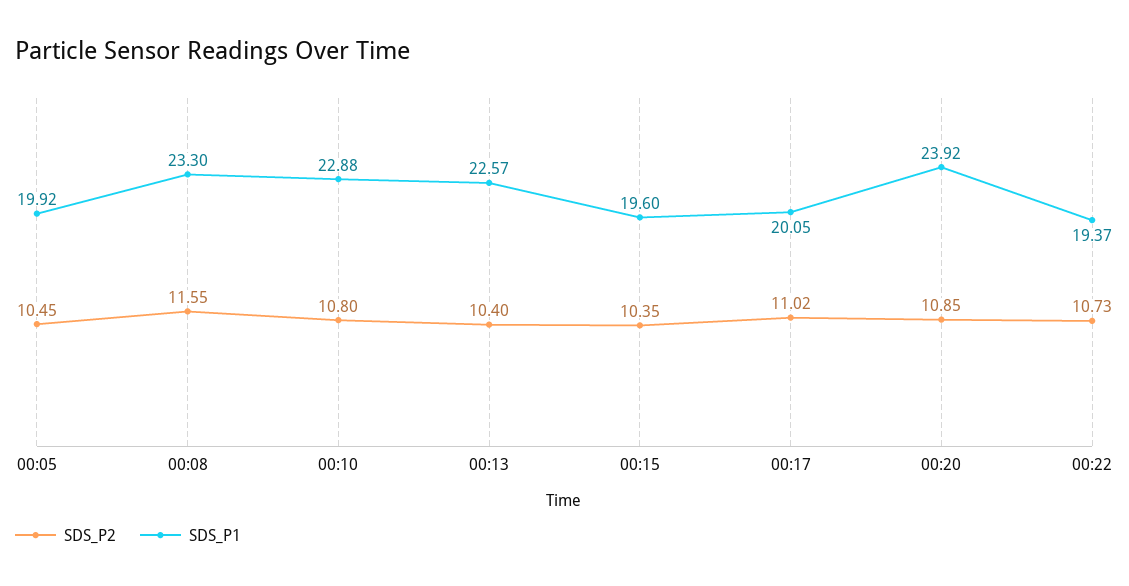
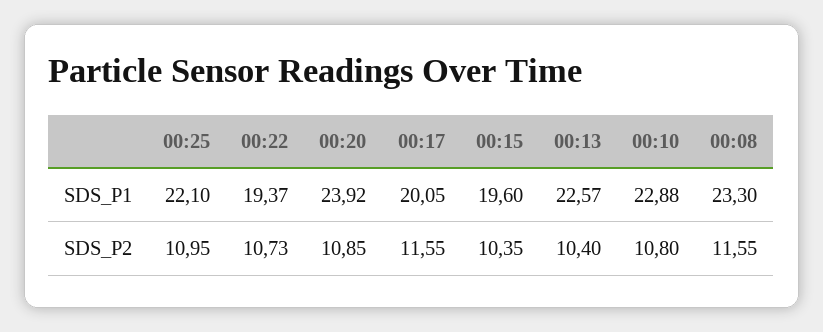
SDS_P2, 00:05: 10.45 -> none
SDS_P1, 00:05: 19.92 -> none
SDS_P2, 00:17: 11.02 -> 11.55
SDS_P1, 00:25: none -> 22.1
SDS_P2, 00:25: none -> 10.95

